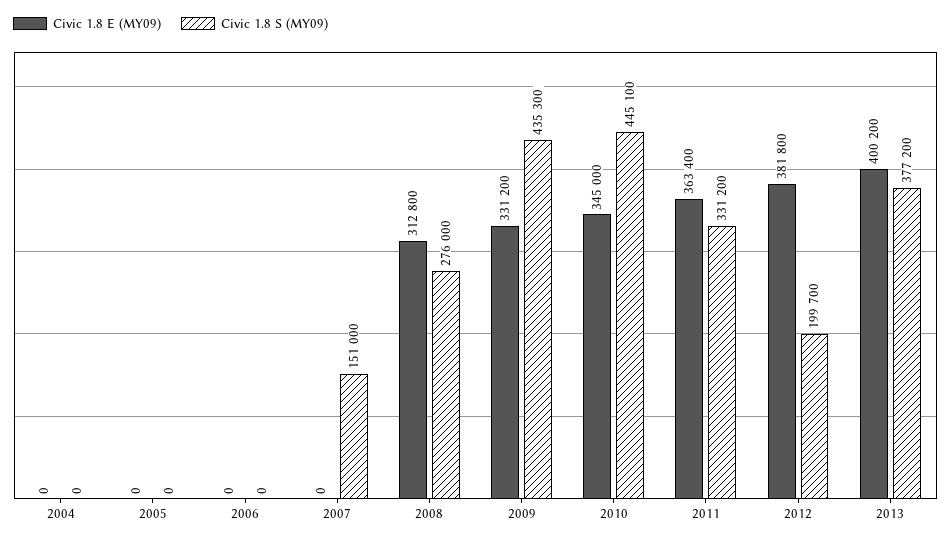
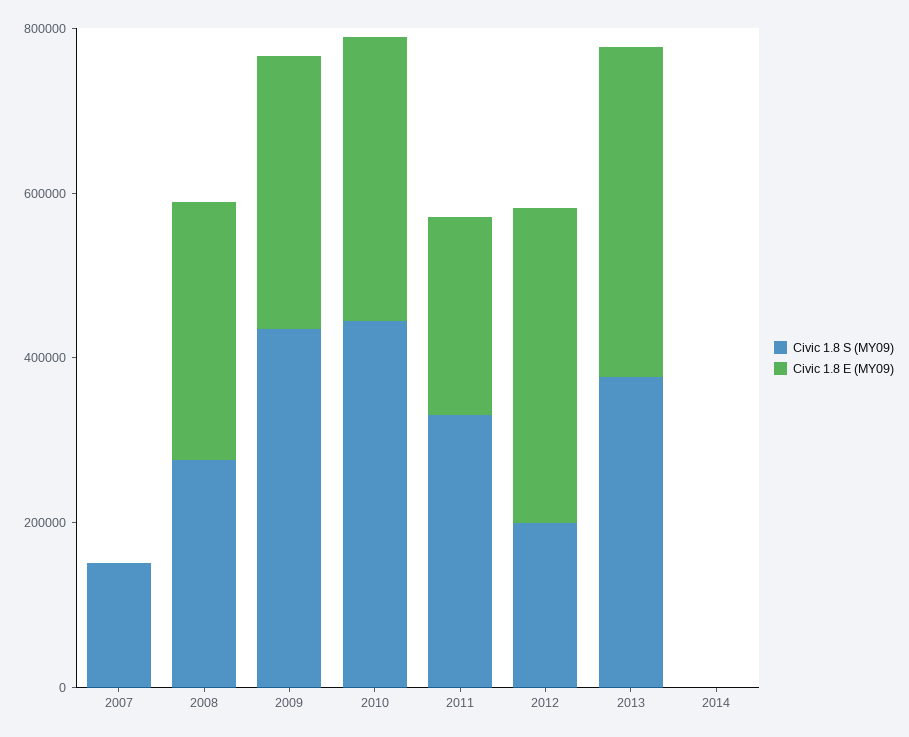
Civic 1.8 E (MY09), 2004: 0 -> none
Civic 1.8 S (MY09), 2004: 0 -> none
Civic 1.8 E (MY09), 2005: 0 -> none
Civic 1.8 S (MY09), 2005: 0 -> none
Civic 1.8 E (MY09), 2006: 0 -> none
Civic 1.8 S (MY09), 2006: 0 -> none
Civic 1.8 E (MY09), 2011: 363400 -> 250000
Civic 1.8 S (MY09), 2014: none -> 0
Civic 1.8 E (MY09), 2014: none -> 0

